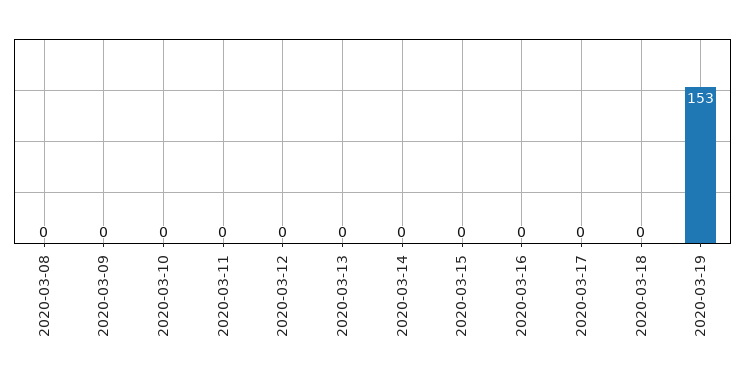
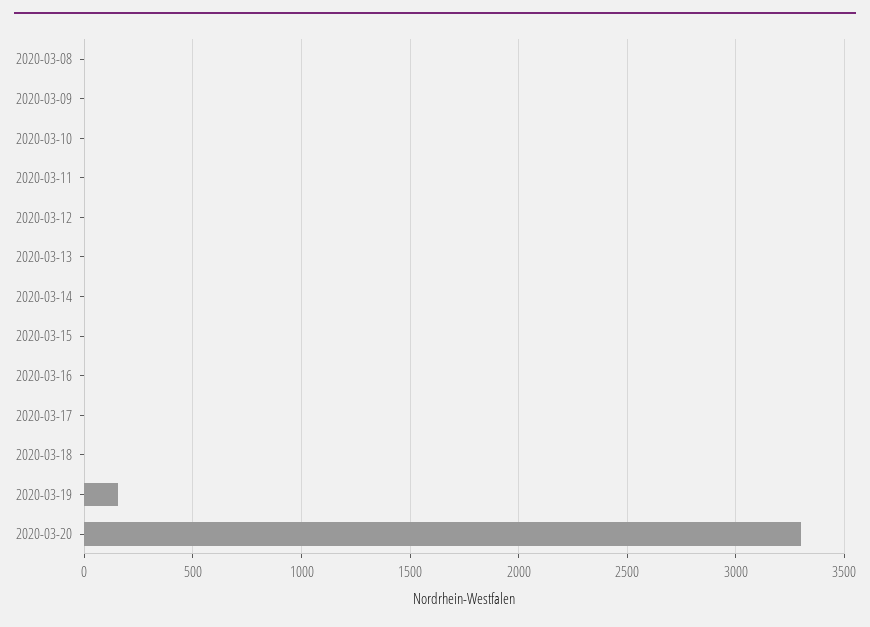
2020-03-20: none -> 3300

